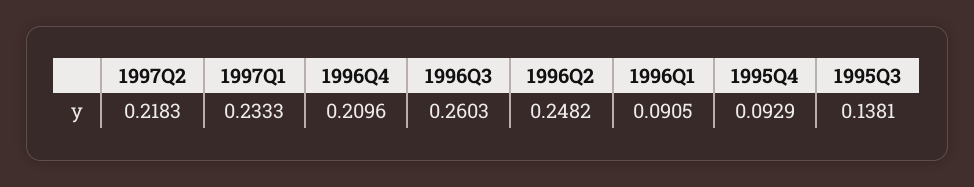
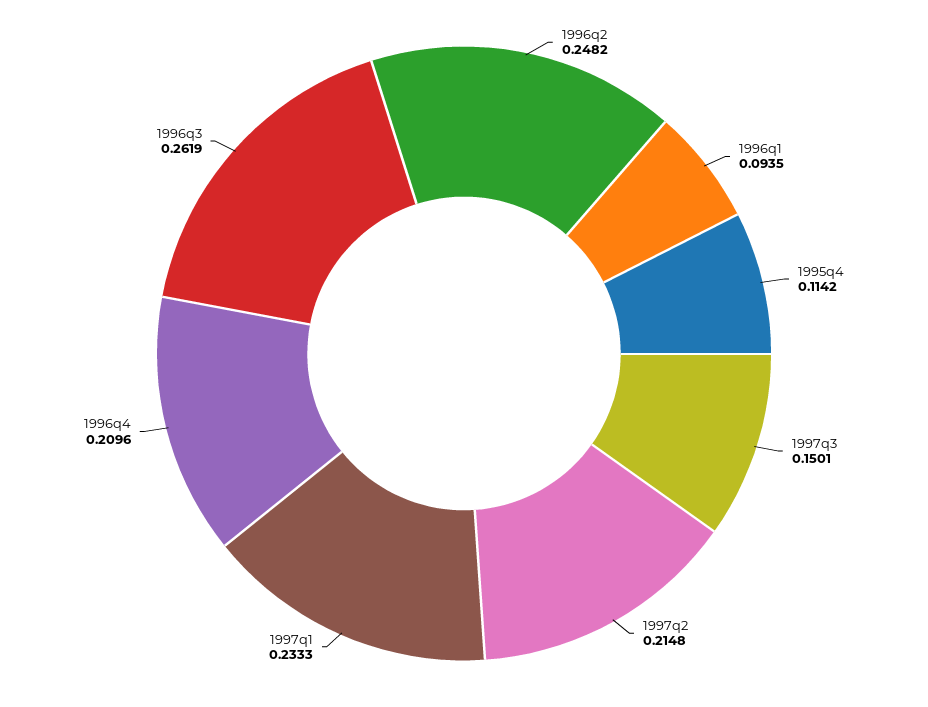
1997Q2: 0.2183 -> 0.2148
1996Q3: 0.2603 -> 0.2619
1996Q1: 0.0905 -> 0.0935
1995Q4: 0.0929 -> 0.1142
1995Q3: 0.1381 -> none
1997q3: none -> 0.1501

